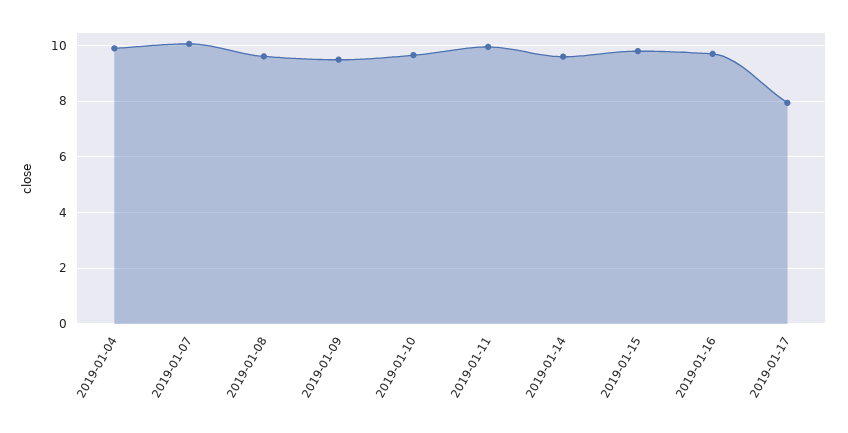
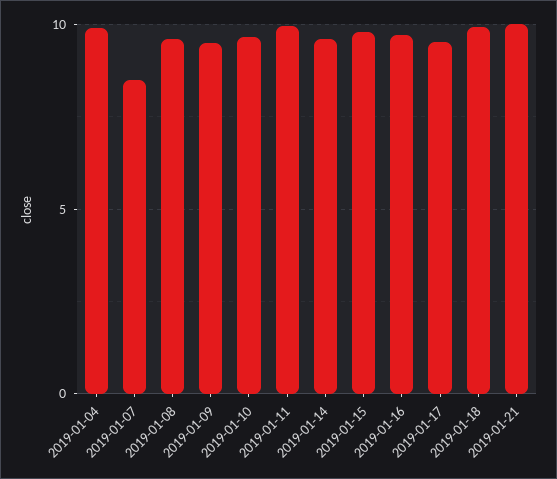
2019-01-07: 10 -> 8.5
2019-01-17: 8 -> 9.5
2019-01-18: none -> 10
2019-01-21: none -> 10

